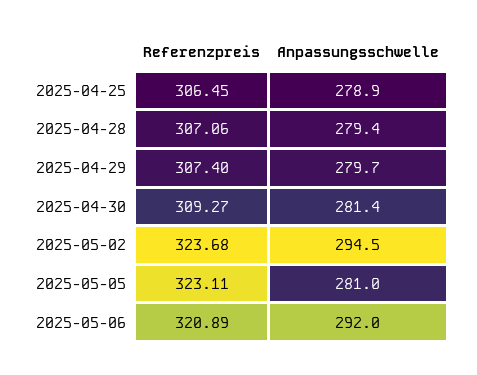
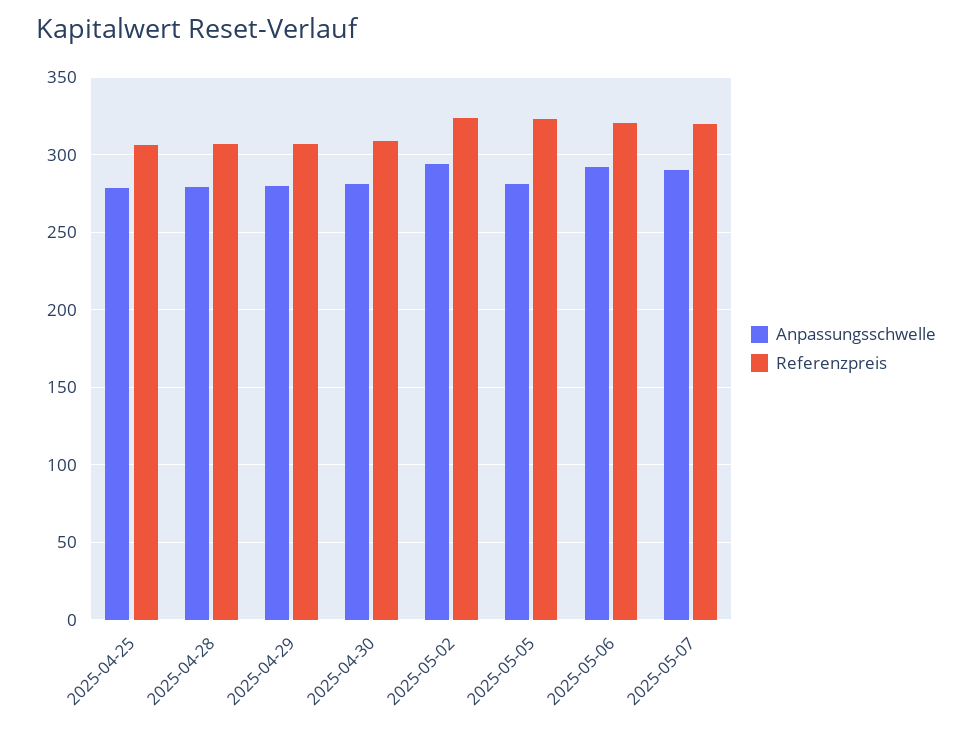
Anpassungsschwelle, 2025-05-07: none -> 290
Referenzpreis, 2025-05-07: none -> 320

